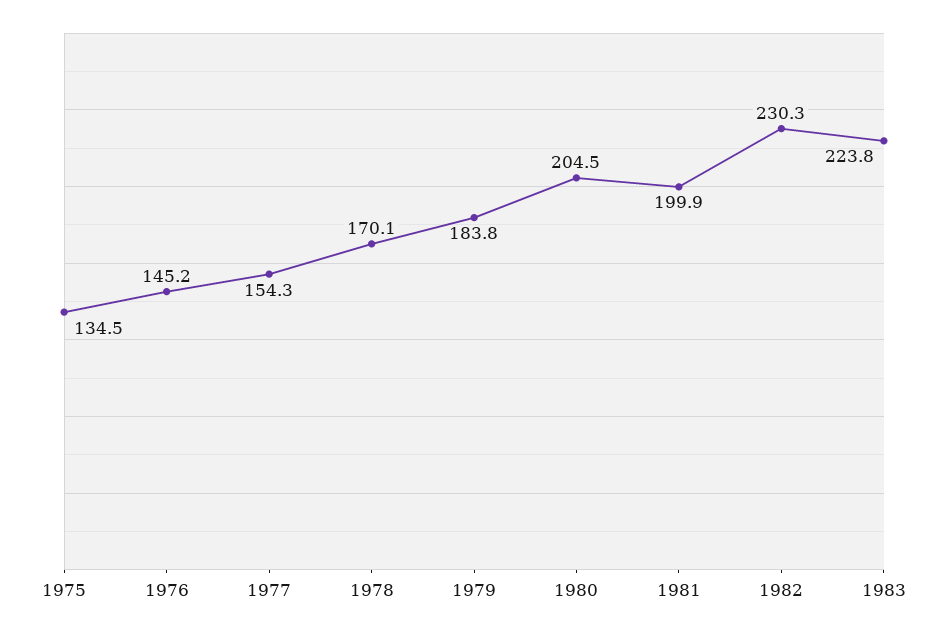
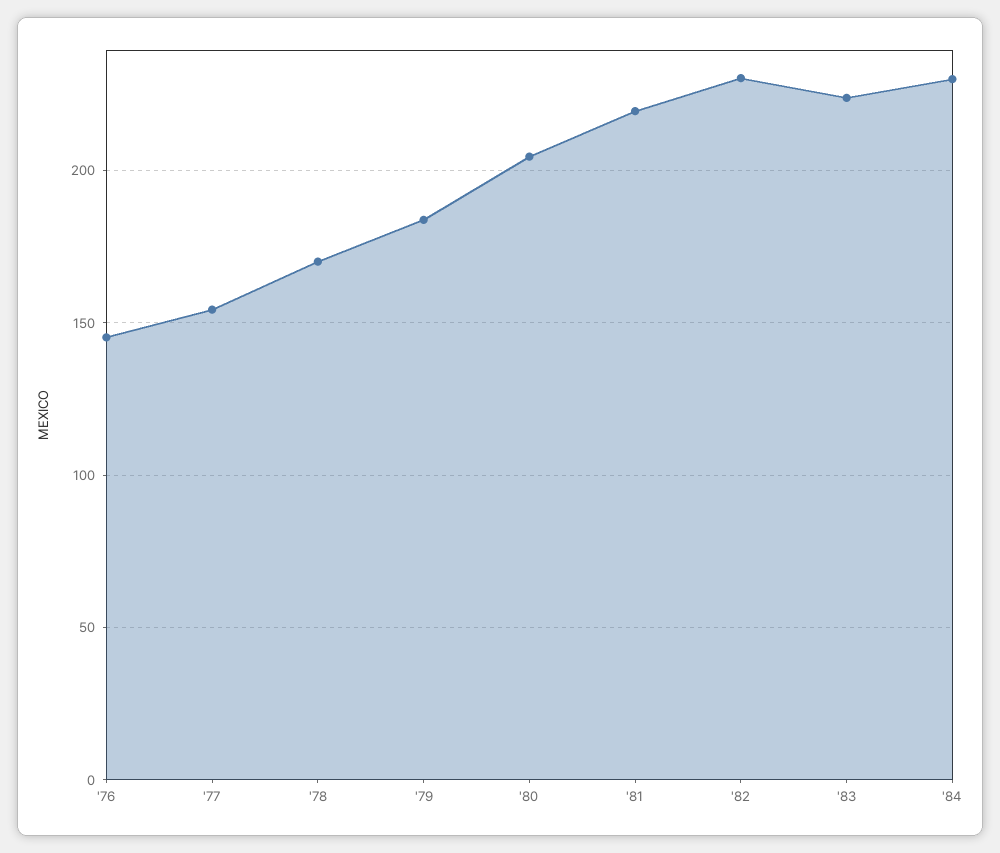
1975: 134.5 -> none
1981: 199.9 -> 220
'84: none -> 230

